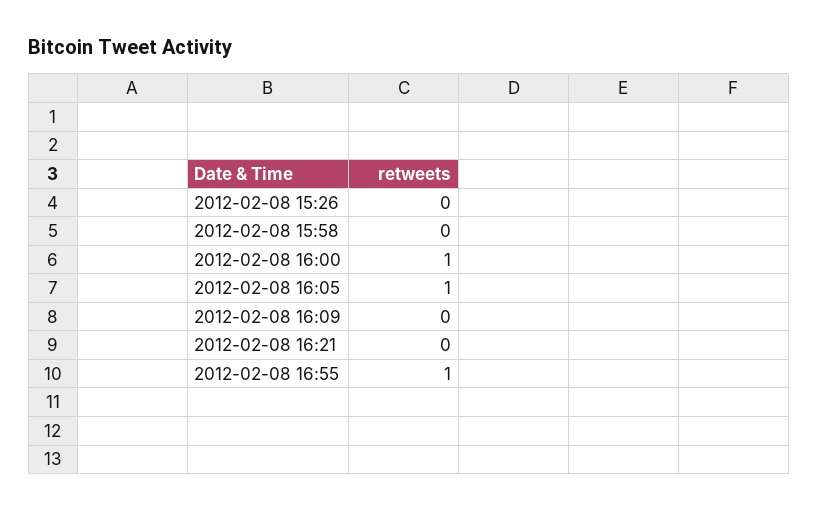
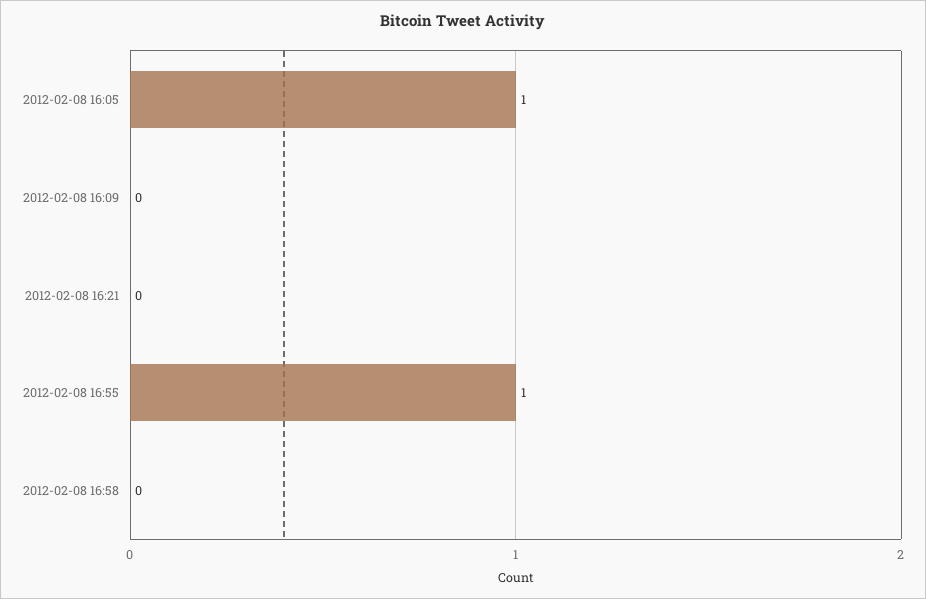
2012-02-08 15:26: 0 -> none
2012-02-08 15:58: 0 -> none
2012-02-08 16:00: 1 -> none
2012-02-08 16:58: none -> 0

